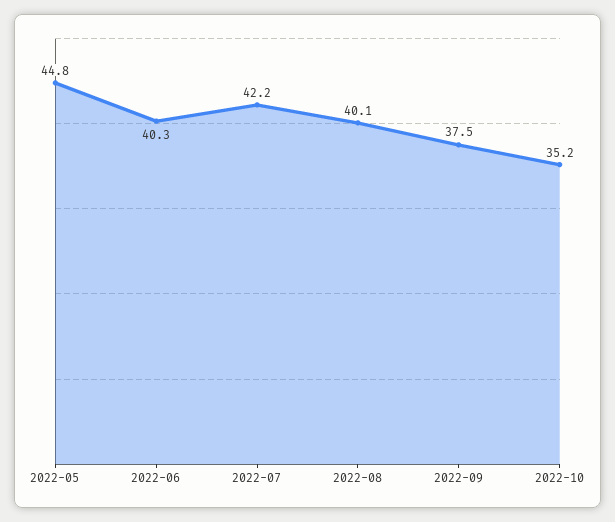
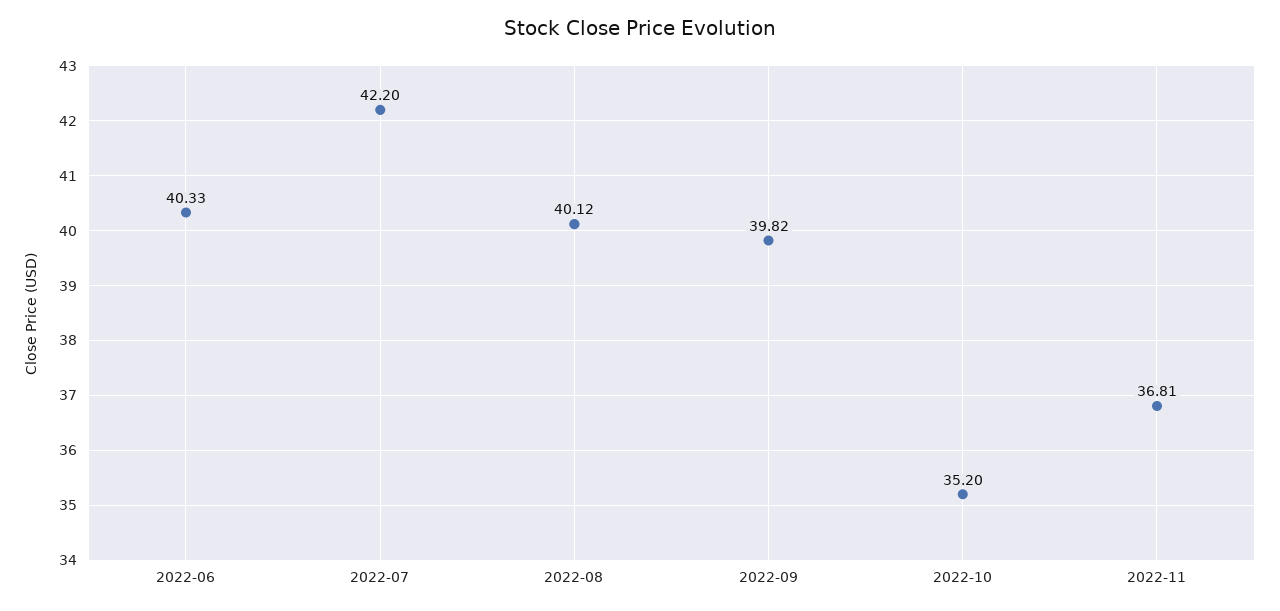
2022-05: 44.8 -> none
2022-09: 37.5 -> 39.82
2022-11: none -> 36.81

